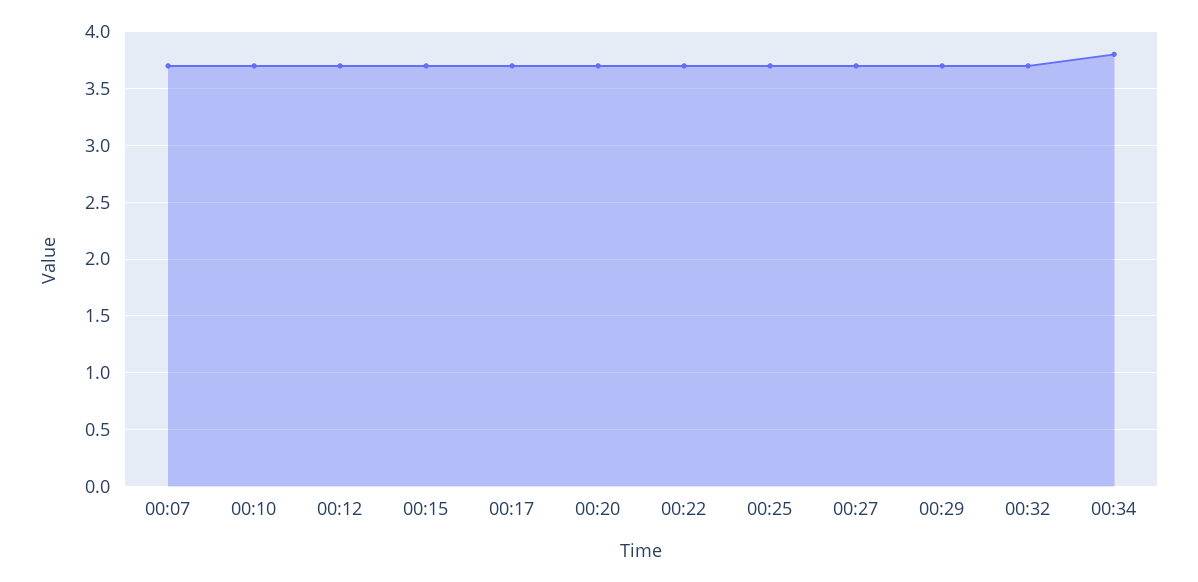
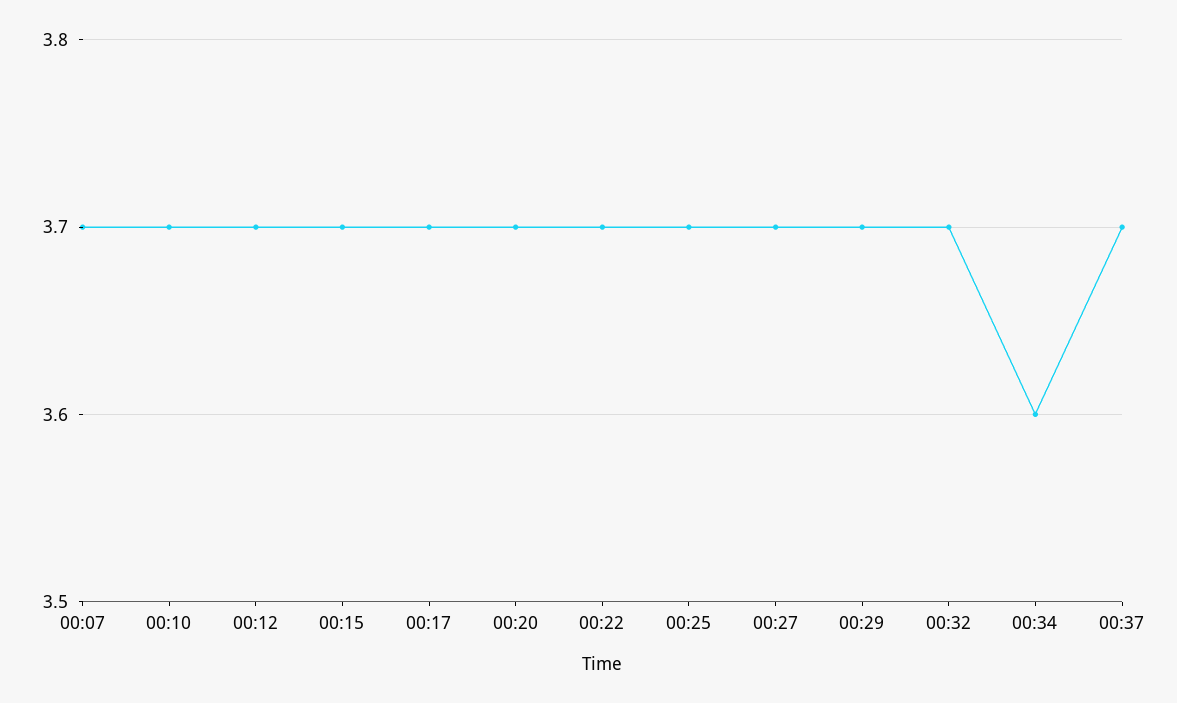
00:34: 3.8 -> 3.6
00:37: none -> 3.7

